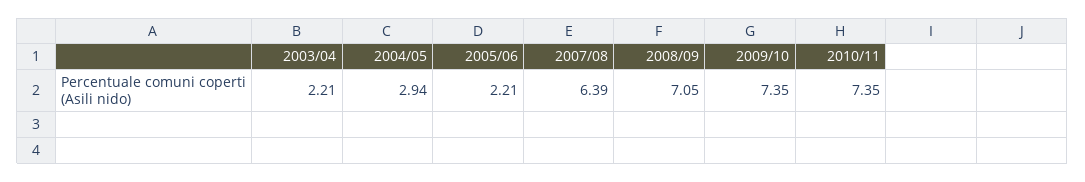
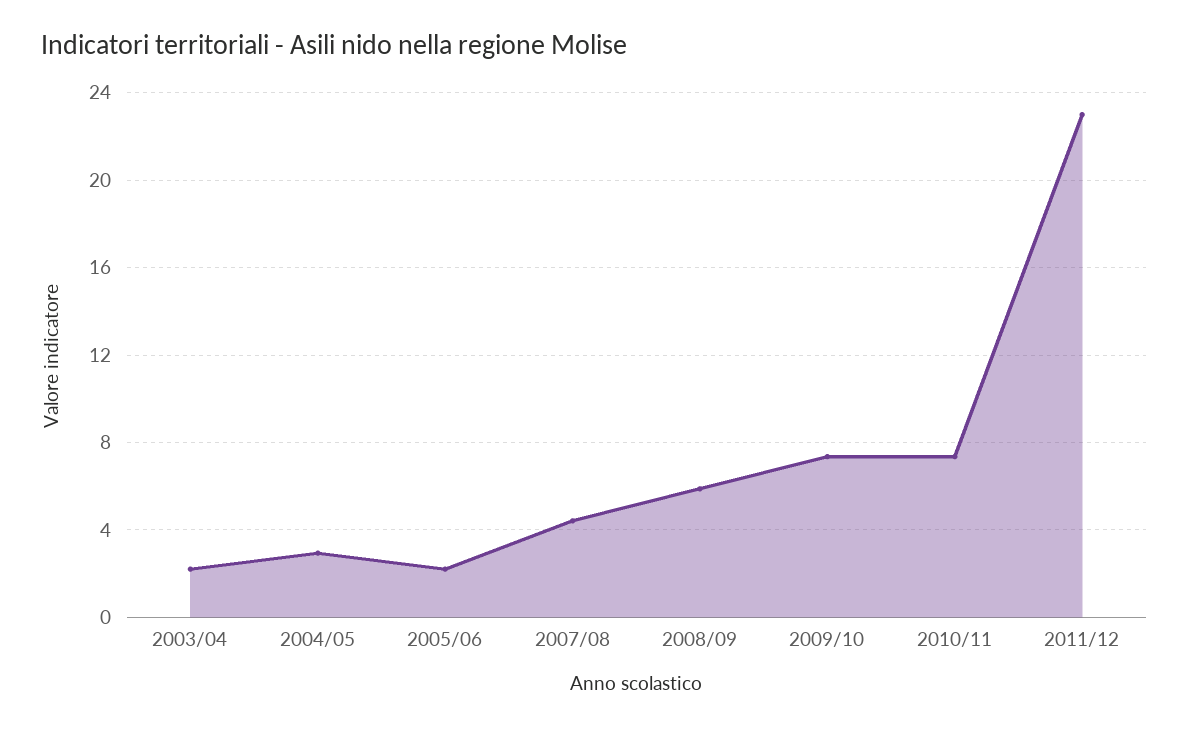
2007/08: 6.39 -> 4.5
2008/09: 7.05 -> 6
2011/12: none -> 23

